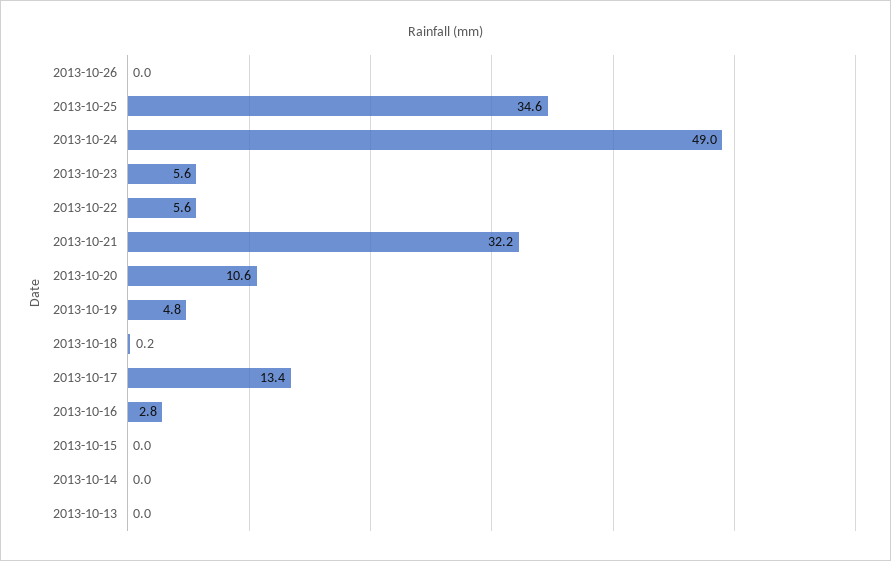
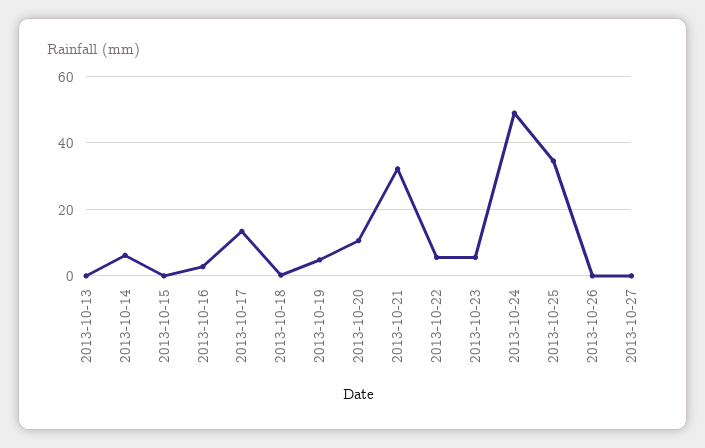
2013-10-14: 0 -> 6
2013-10-27: none -> 0

